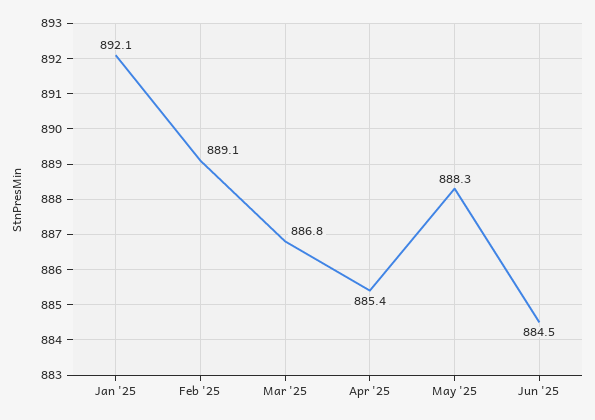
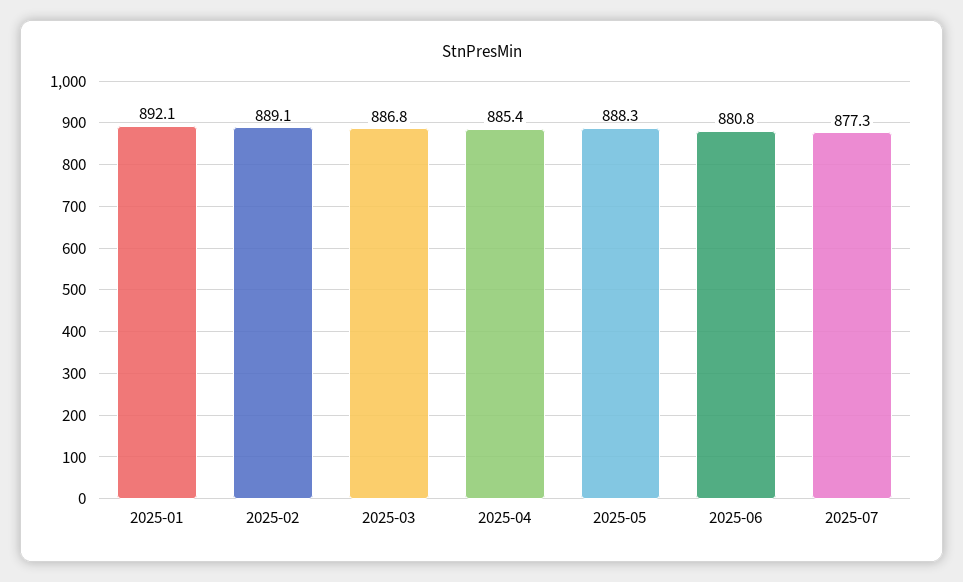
Jun '25: 884.5 -> 880.8
2025-07: none -> 877.3

